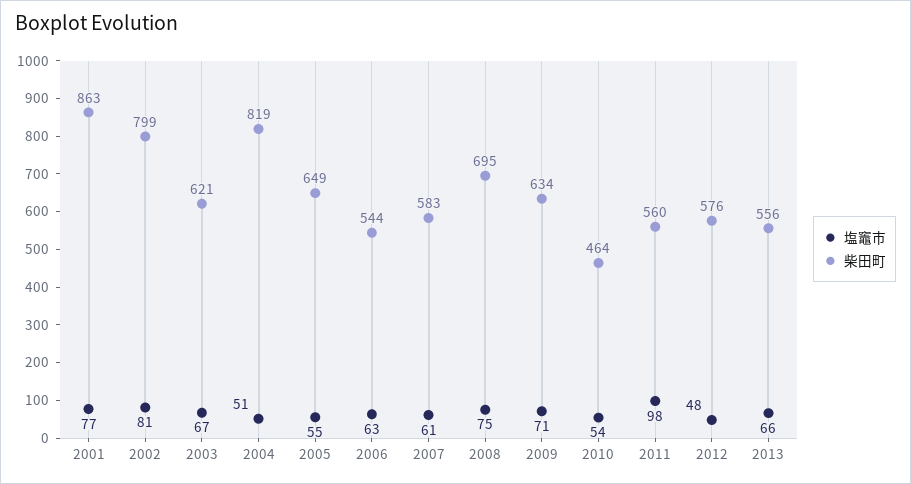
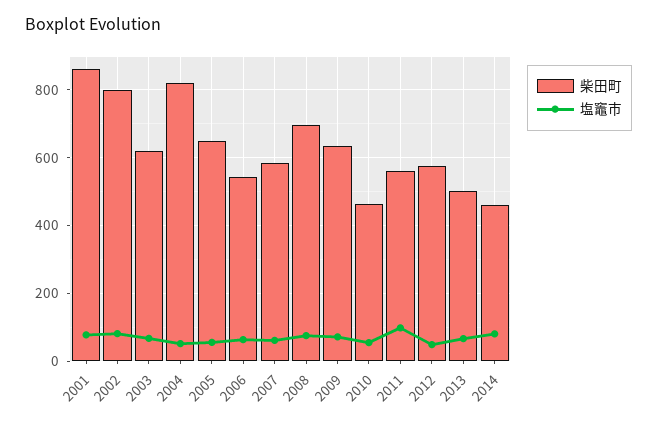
柴田町, 2013: 556 -> 500
柴田町, 2014: none -> 460
塩竈市, 2014: none -> 80

